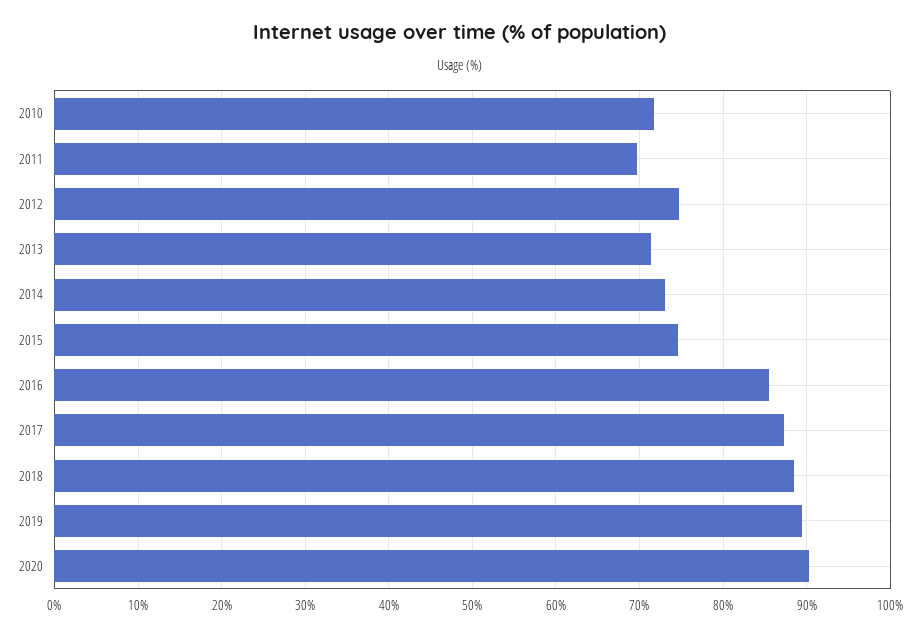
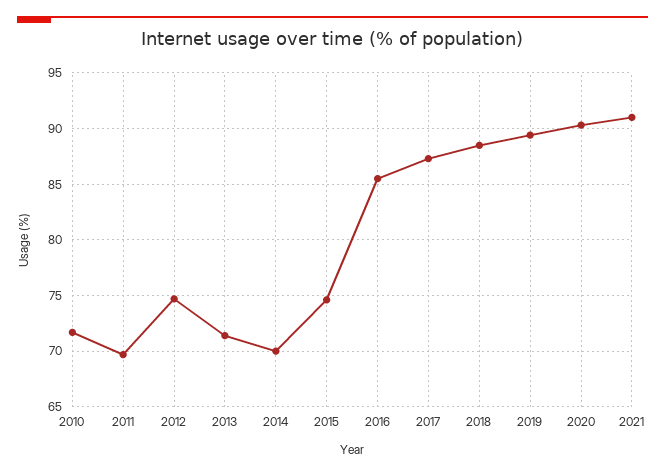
2014: 73 -> 70
2021: none -> 91

